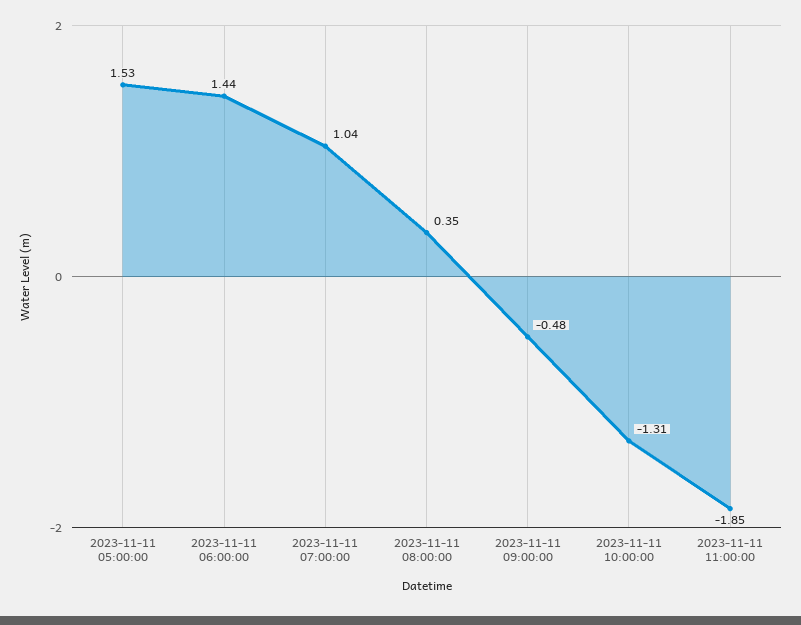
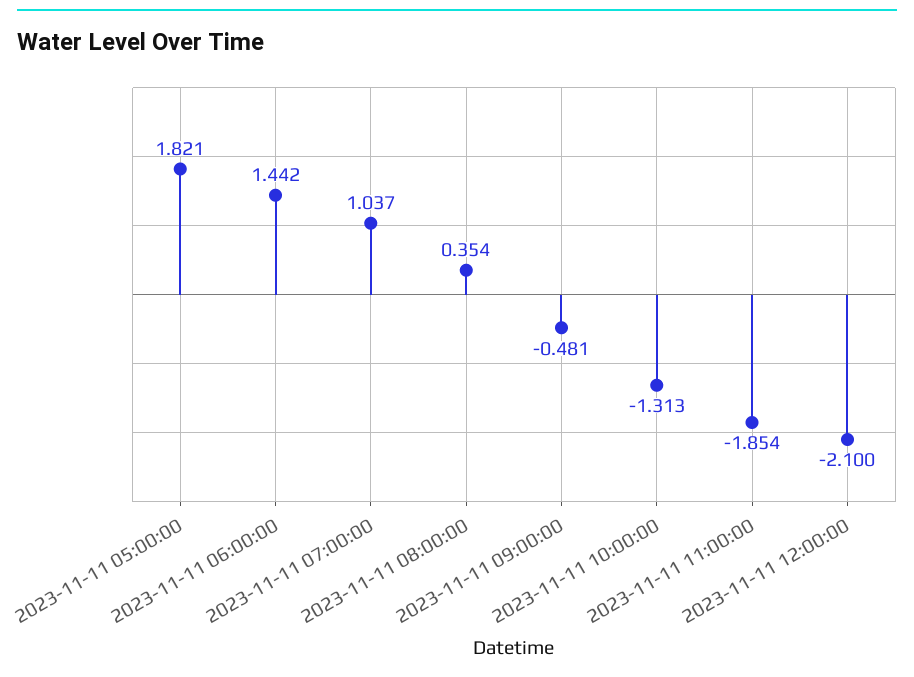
2023-11-11 05:00:00: 1.53 -> 1.821
2023-11-11 12:00:00: none -> -2.1

